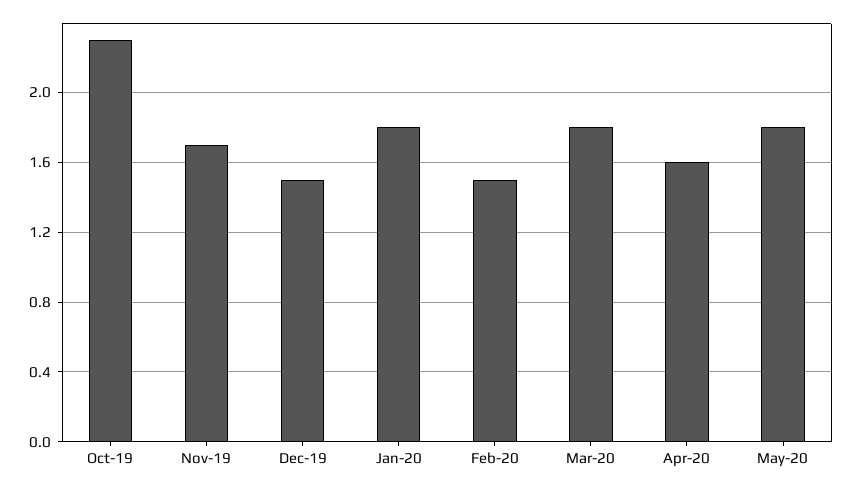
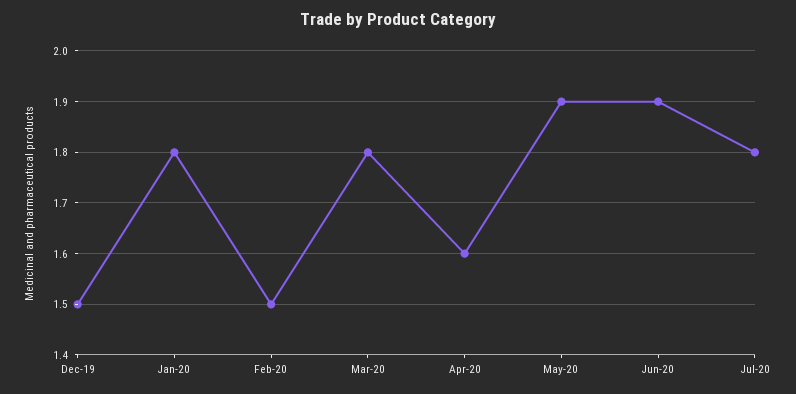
Oct-19: 2.3 -> none
Nov-19: 1.7 -> none
May-20: 1.8 -> 1.9
Jun-20: none -> 1.9
Jul-20: none -> 1.8

